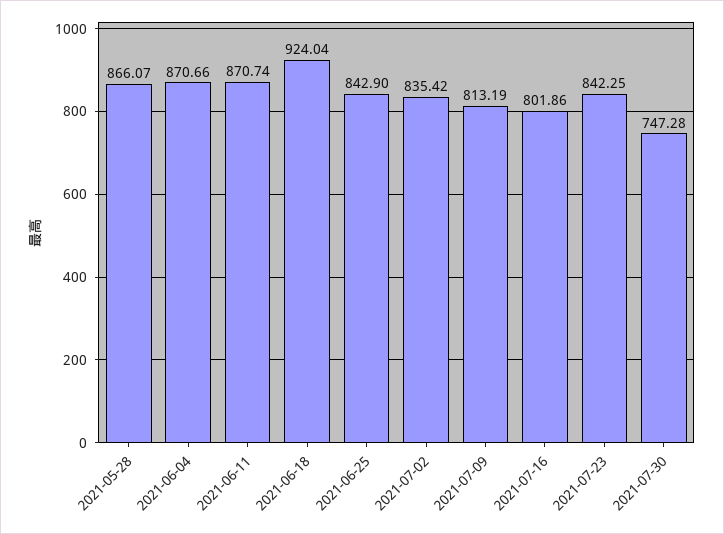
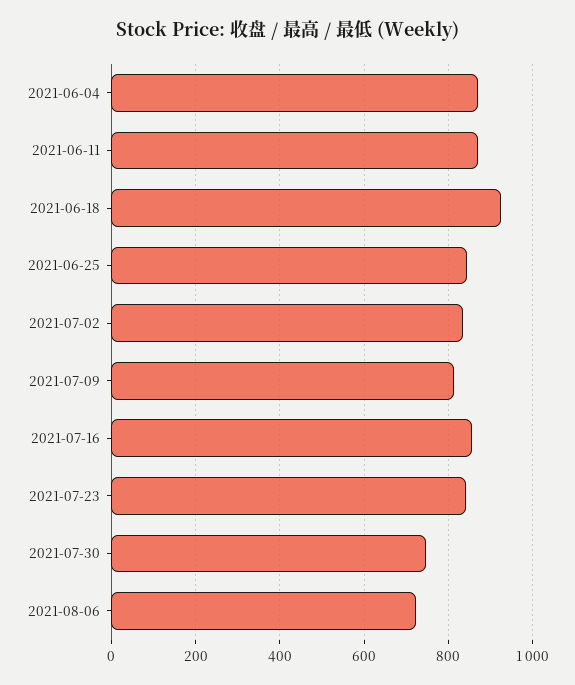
2021-05-28: 866.07 -> none
2021-07-16: 801.86 -> 860
2021-08-06: none -> 720

